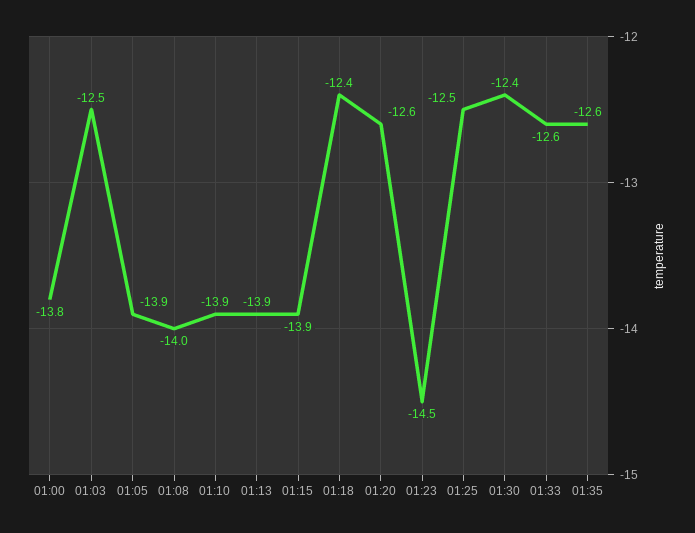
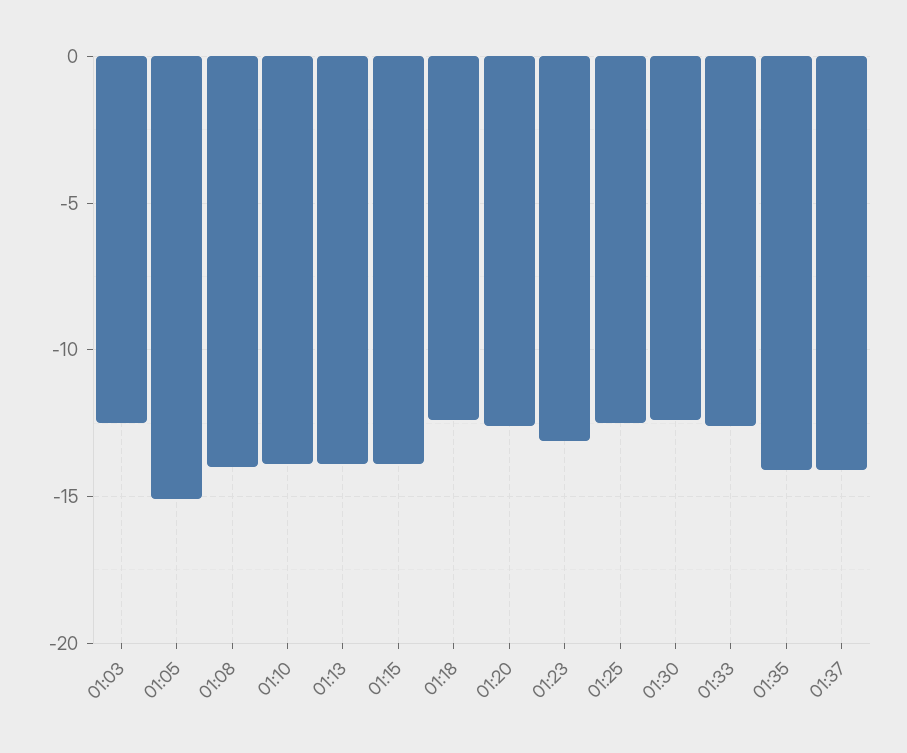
01:00: -13.8 -> none
01:05: -13.9 -> -15
01:23: -14.5 -> -13
01:35: -12.6 -> -14
01:37: none -> -14

